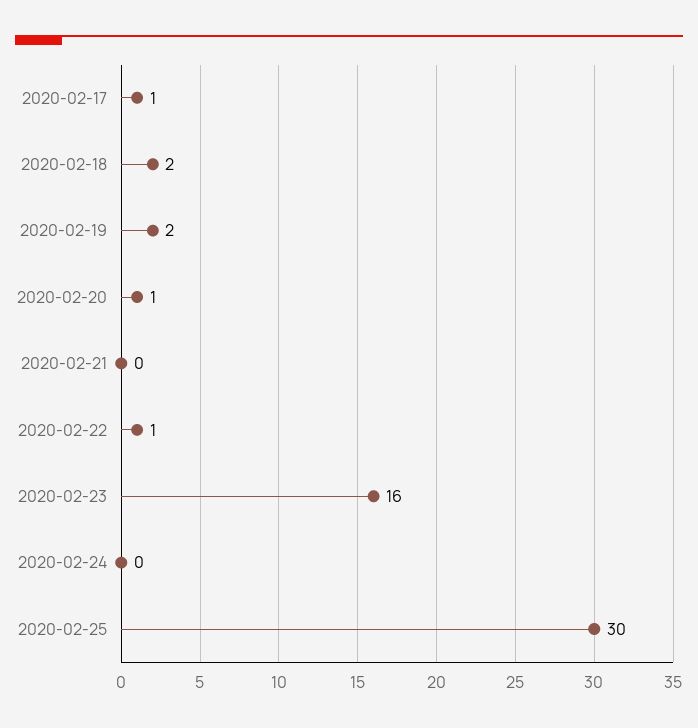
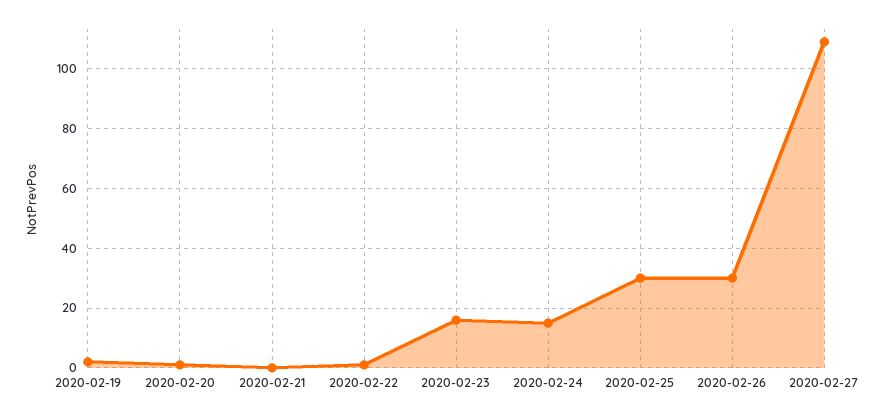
2020-02-17: 1 -> none
2020-02-18: 2 -> none
2020-02-24: 0 -> 15
2020-02-26: none -> 30
2020-02-27: none -> 110

